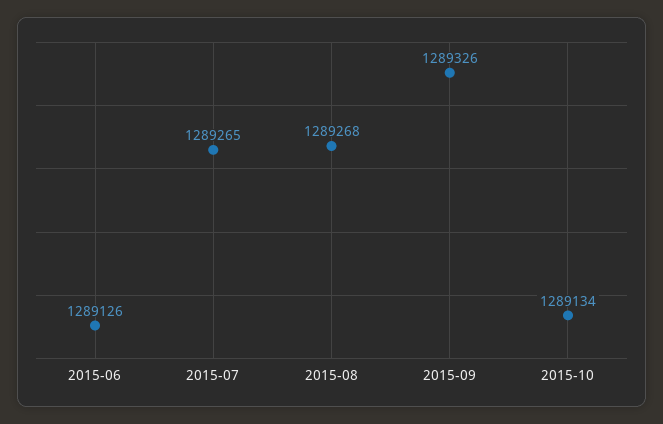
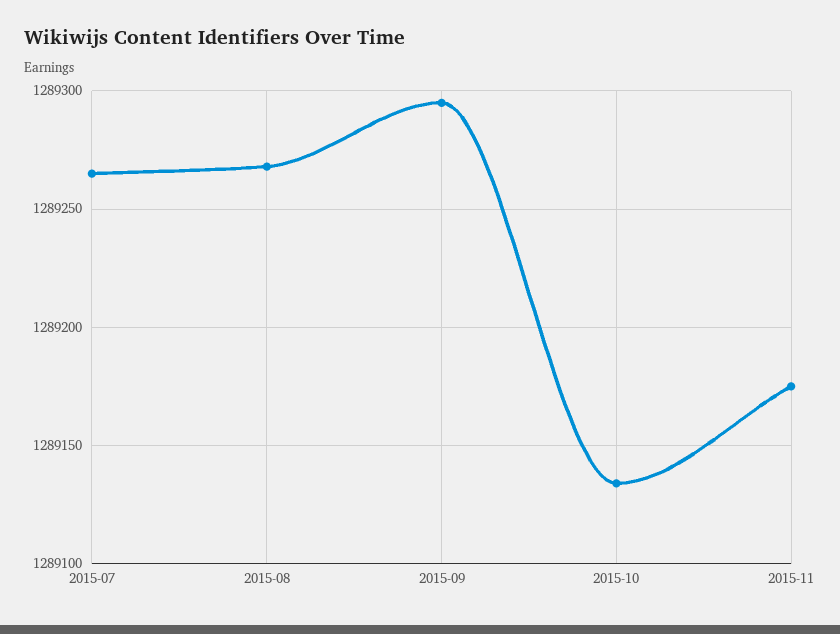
2015-06: 1289126 -> none
2015-09: 1289326 -> 1289295
2015-11: none -> 1289175

